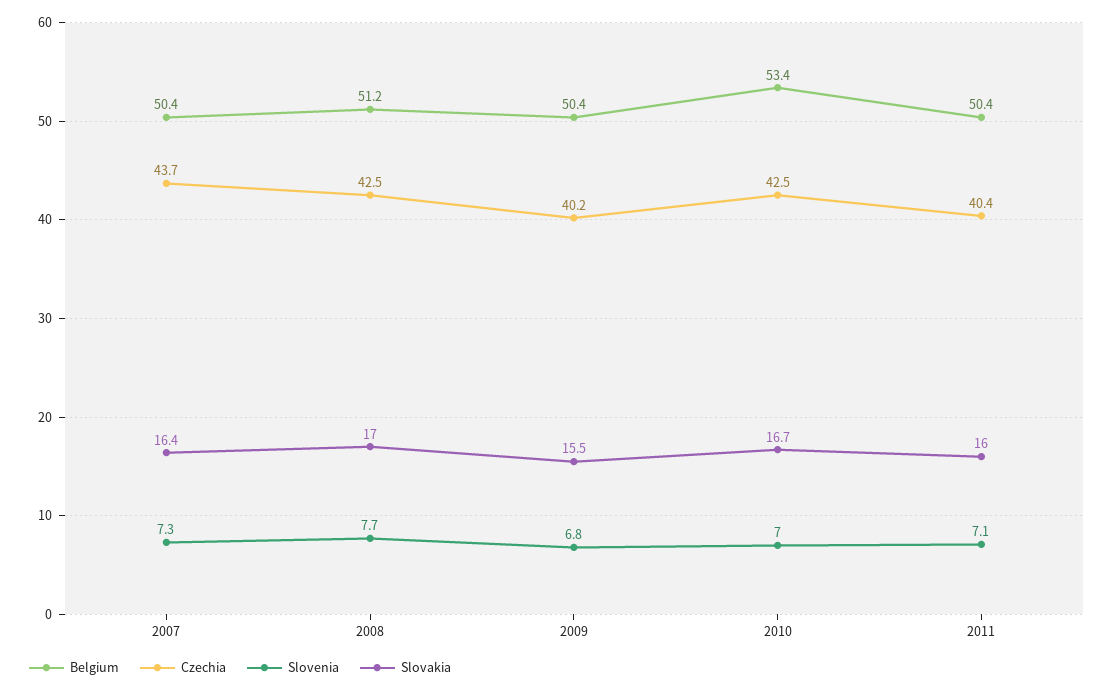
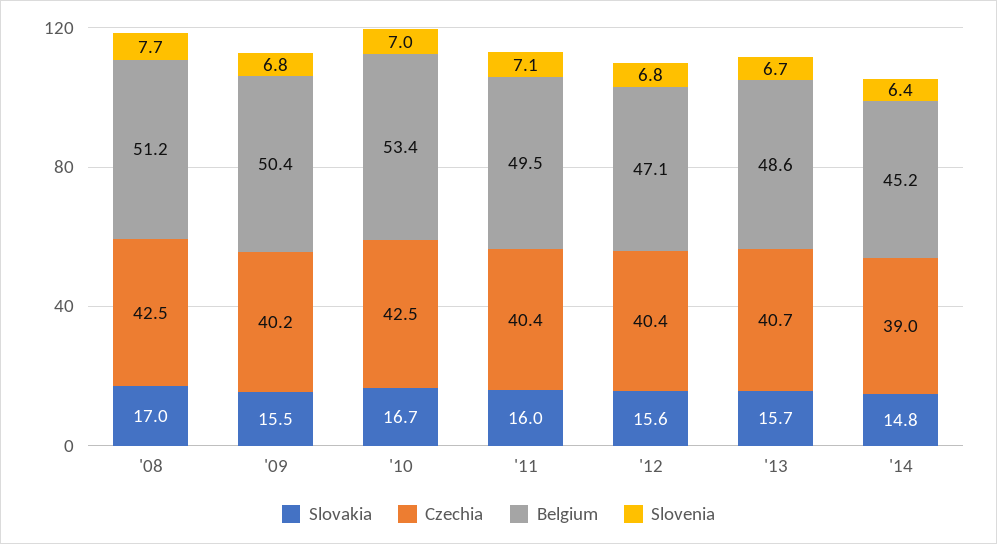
Belgium, 2007: 50.4 -> none
Czechia, 2007: 43.7 -> none
Slovenia, 2007: 7.3 -> none
Slovakia, 2007: 16.4 -> none
Belgium, 2011: 50.4 -> 49.5
Slovakia, '12: none -> 15.6
Czechia, '12: none -> 40.4
Belgium, '12: none -> 47.1
Slovenia, '12: none -> 6.8
Slovakia, '13: none -> 15.7
Czechia, '13: none -> 40.7
Belgium, '13: none -> 48.6
Slovenia, '13: none -> 6.7
Slovakia, '14: none -> 14.8
Czechia, '14: none -> 39
Belgium, '14: none -> 45.2
Slovenia, '14: none -> 6.4

